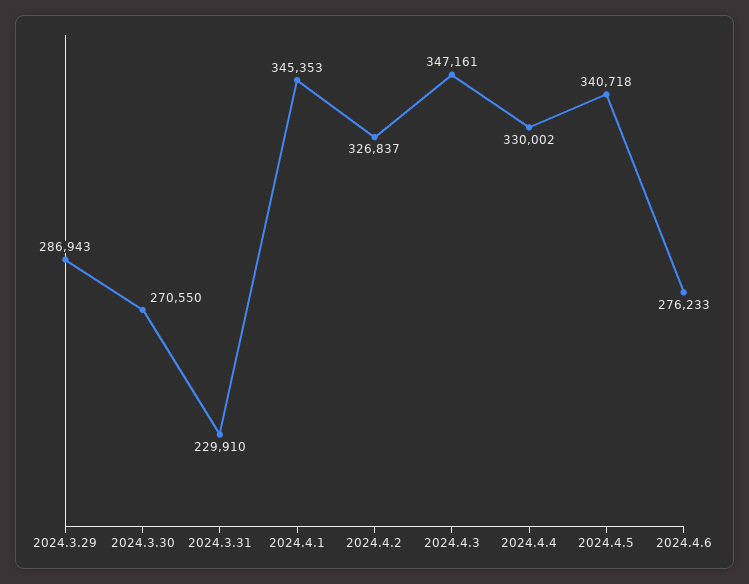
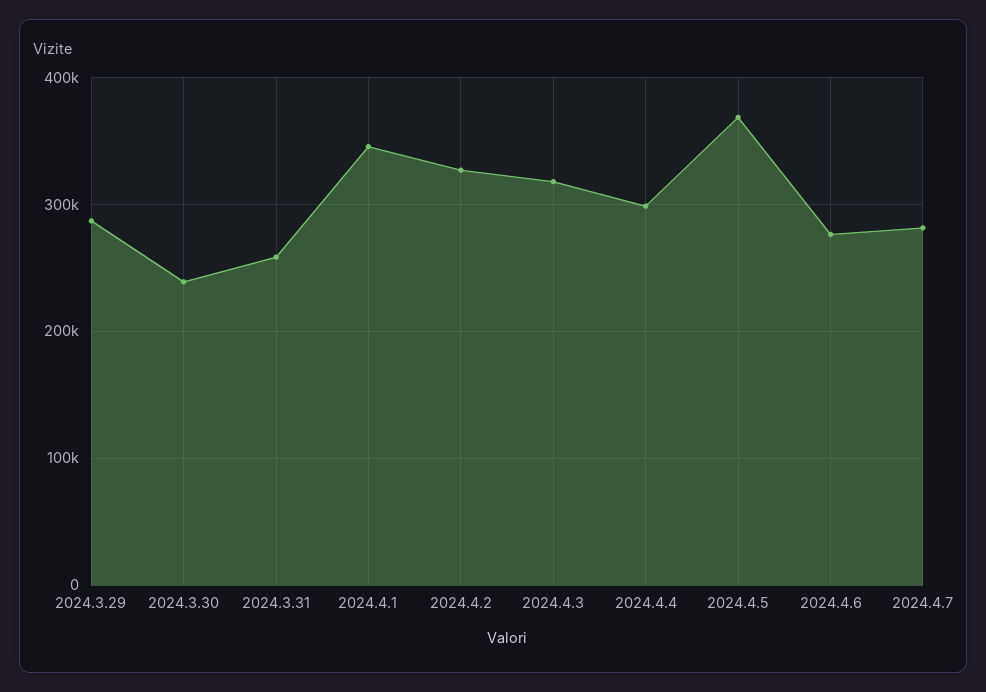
2024.3.30: 270550 -> 240000
2024.3.31: 229910 -> 260000
2024.4.3: 347161 -> 320000
2024.4.4: 330002 -> 300000
2024.4.5: 340718 -> 370000
2024.4.7: none -> 280000

